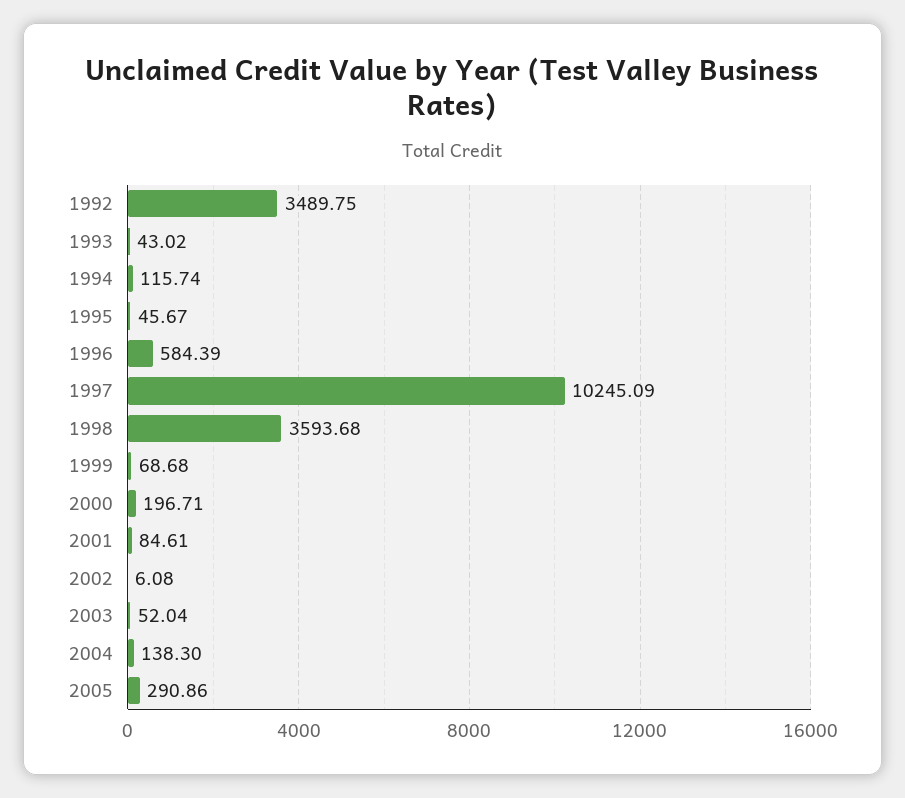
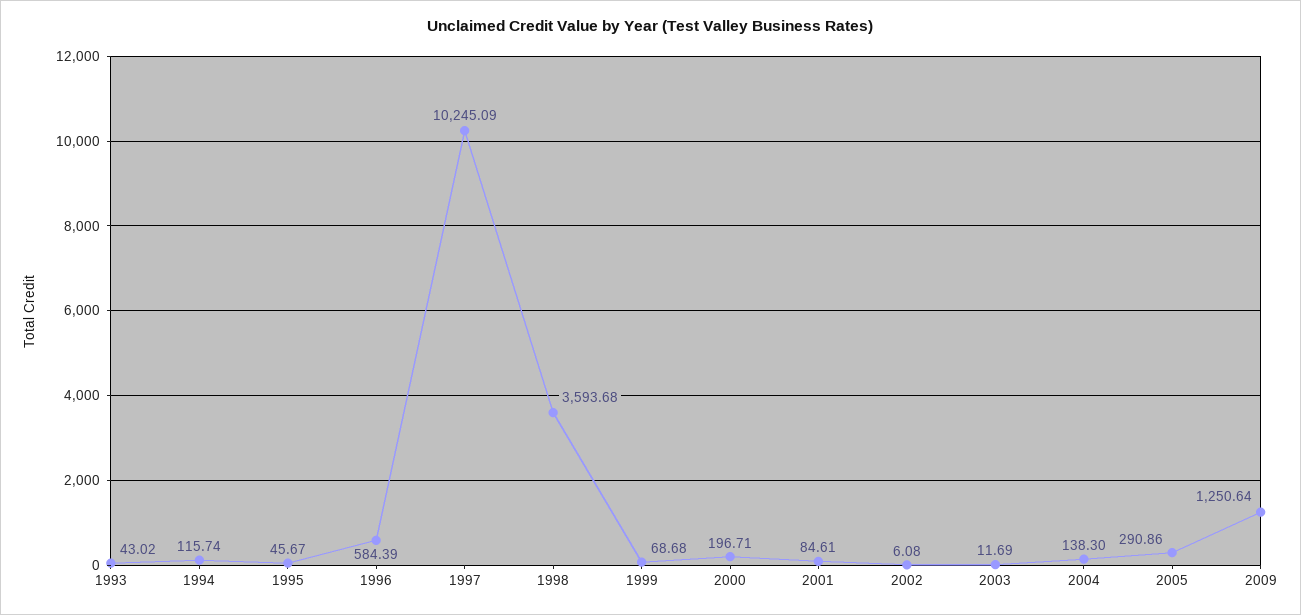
1992: 3489.75 -> none
2003: 52.04 -> 11.69
2009: none -> 1250.64

